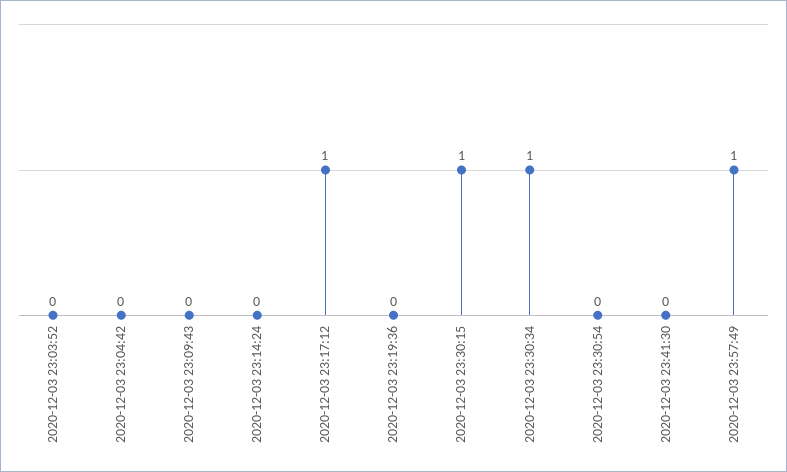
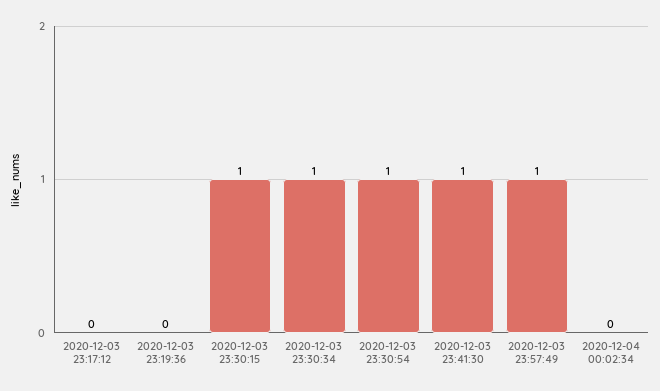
2020-12-03 23:03:52: 0 -> none
2020-12-03 23:04:42: 0 -> none
2020-12-03 23:09:43: 0 -> none
2020-12-03 23:14:24: 0 -> none
2020-12-03 23:17:12: 1 -> 0
2020-12-03 23:30:54: 0 -> 1
2020-12-03 23:41:30: 0 -> 1
2020-12-04 00:02:34: none -> 0

